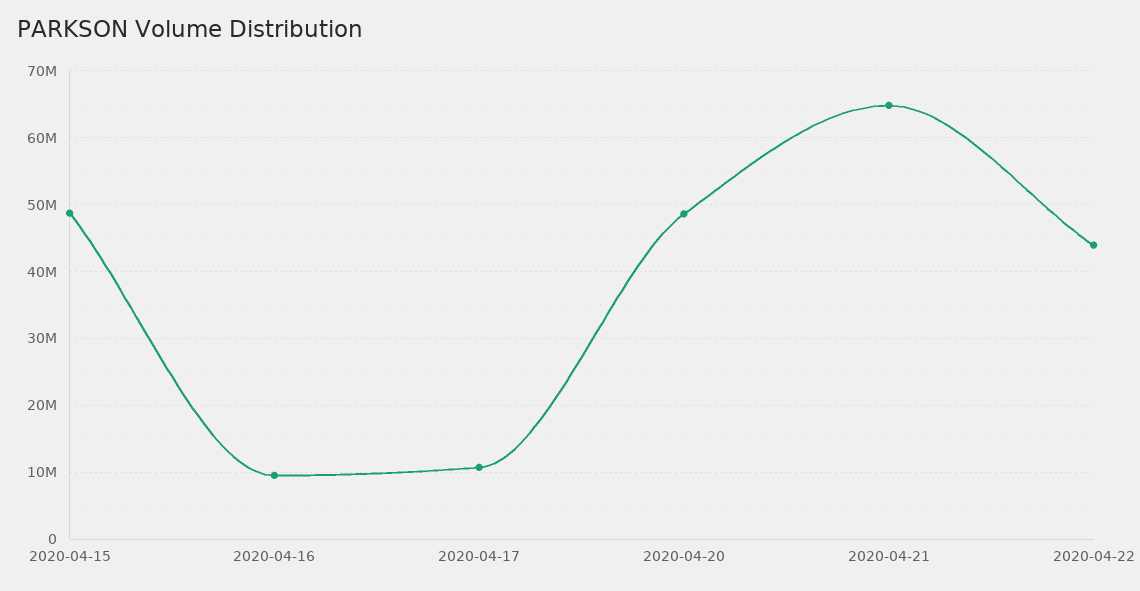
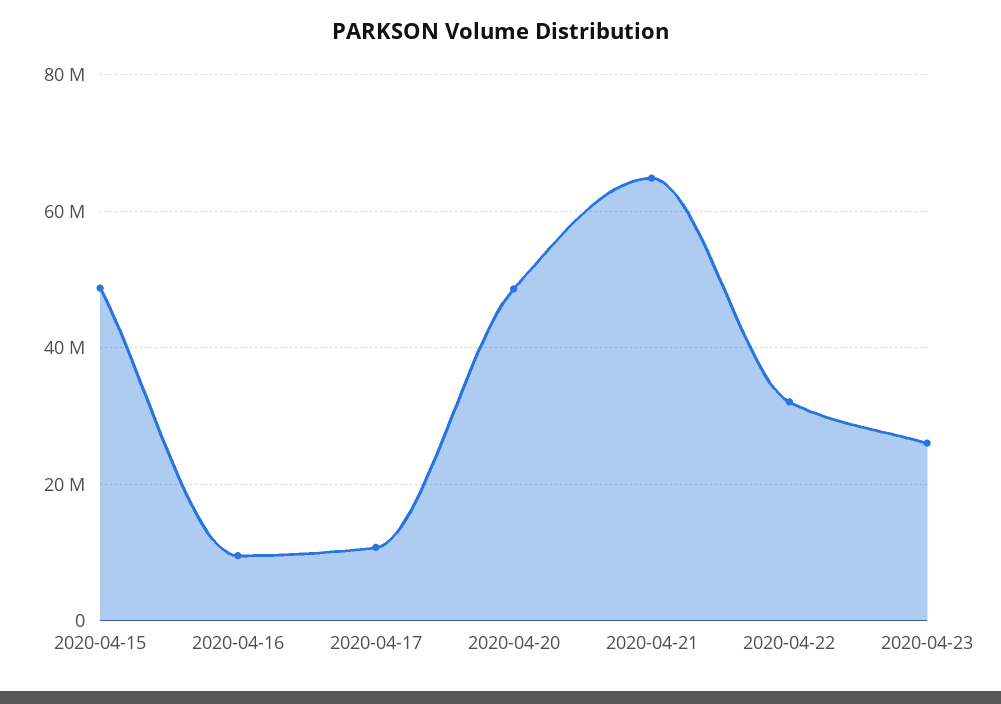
2020-04-22: 44000000 -> 32000000
2020-04-23: none -> 26000000

